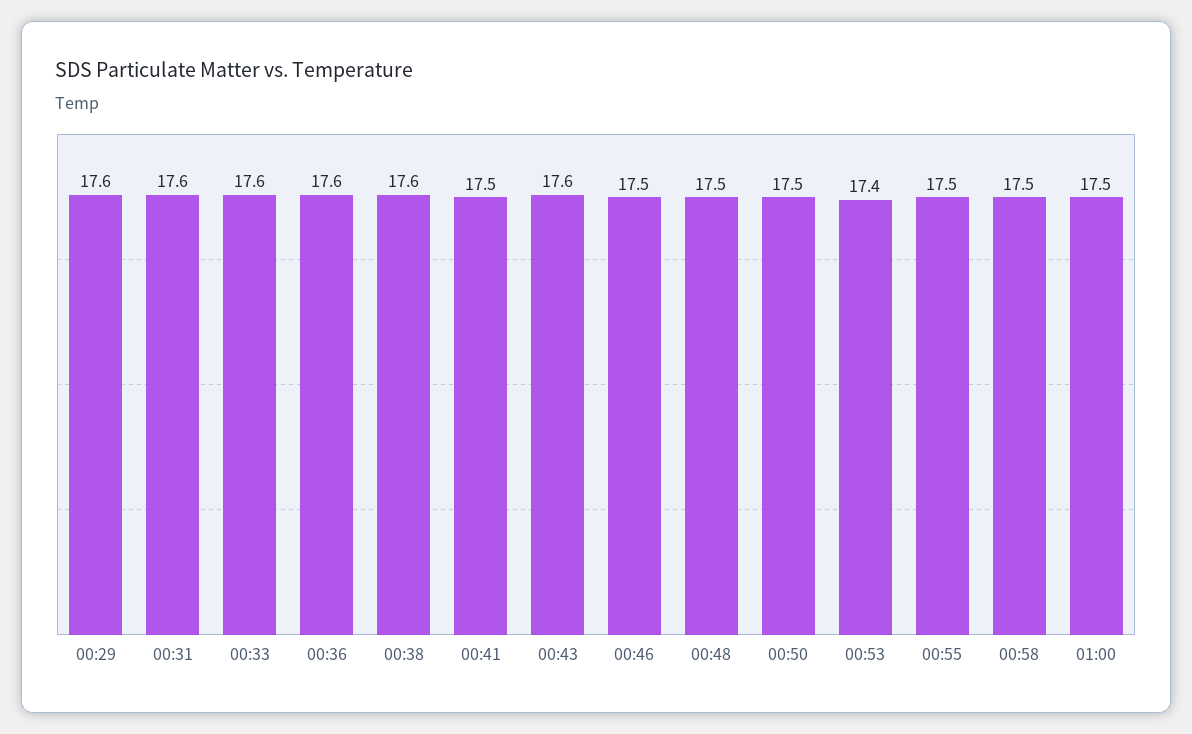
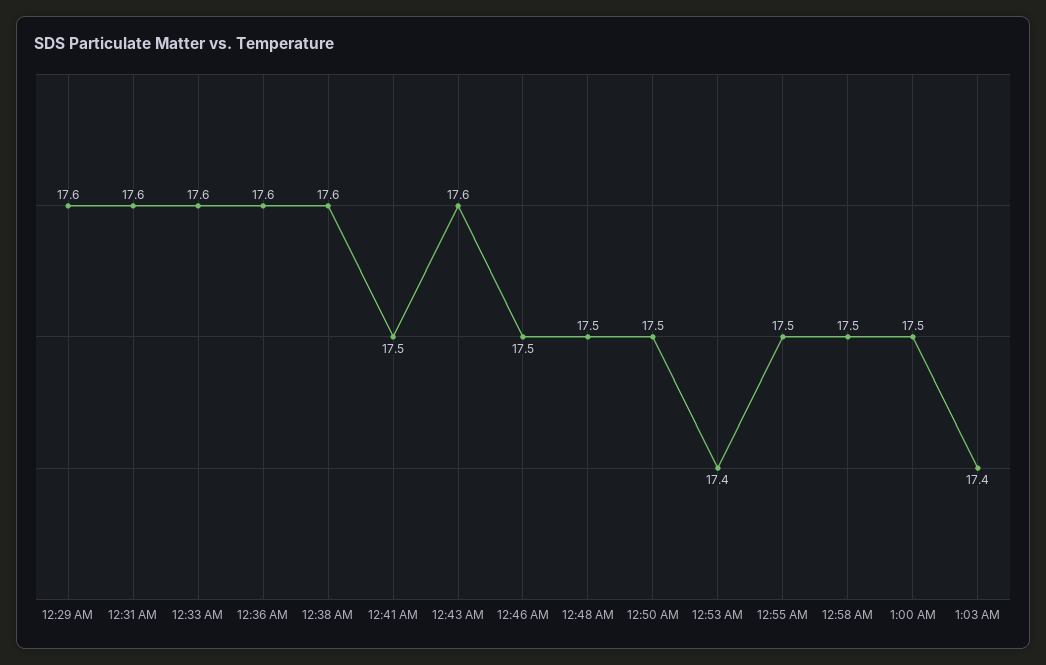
1:03 AM: none -> 17.4

